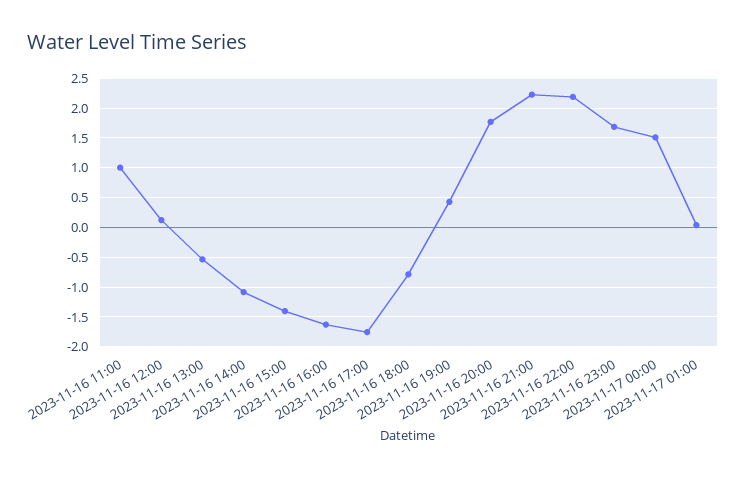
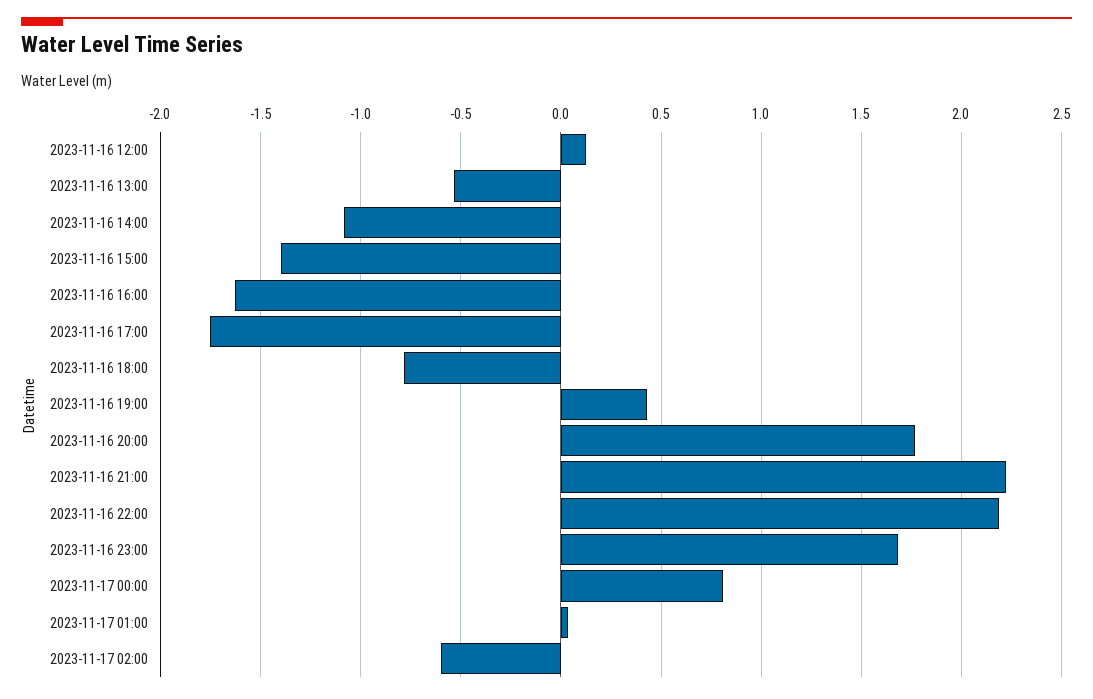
2023-11-16 11:00: 1 -> none
2023-11-17 00:00: 1.5 -> 0.8
2023-11-17 02:00: none -> -0.6

